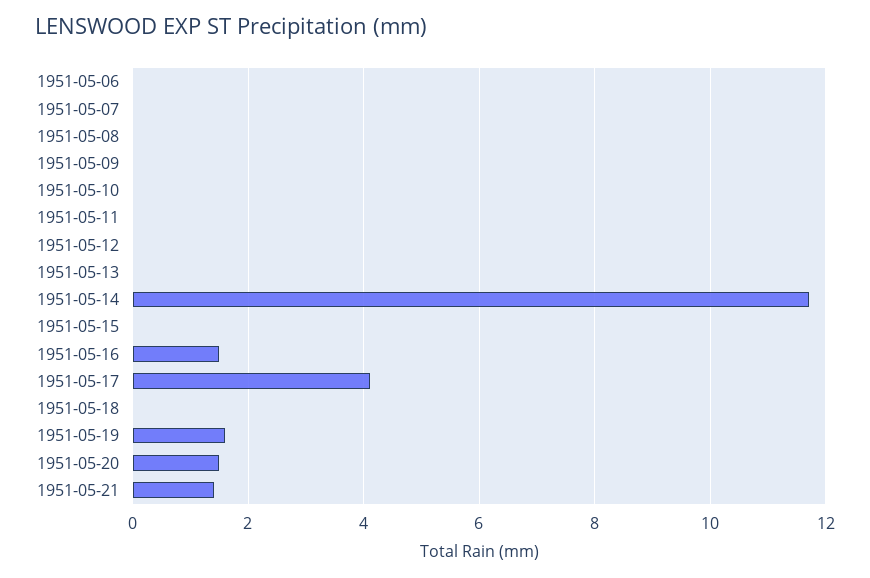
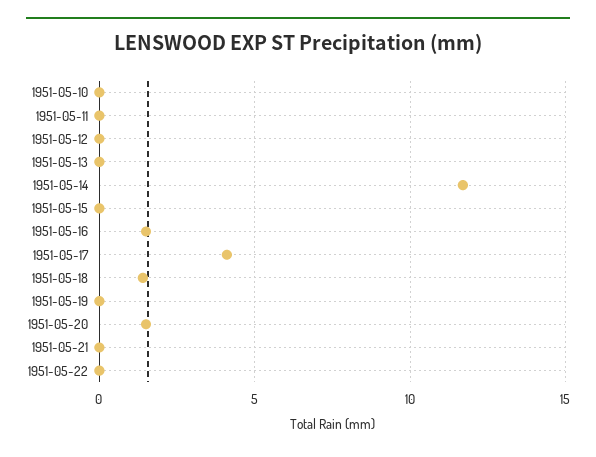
1951-05-06: 0 -> none
1951-05-07: 0 -> none
1951-05-08: 0 -> none
1951-05-09: 0 -> none
1951-05-18: 0 -> 1.5
1951-05-19: 1.5 -> 0
1951-05-21: 1.5 -> 0
1951-05-22: none -> 0

